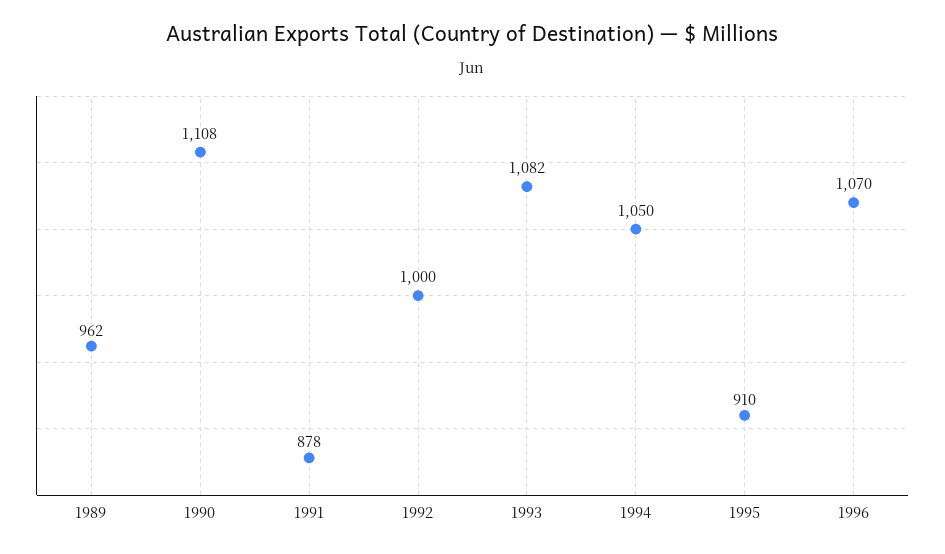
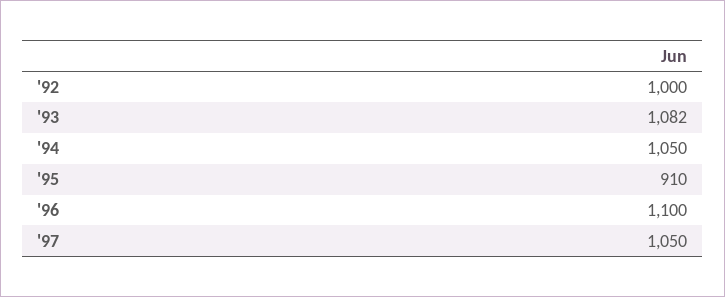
1989: 962 -> none
1990: 1108 -> none
1991: 878 -> none
1996: 1070 -> 1100
'97: none -> 1050

